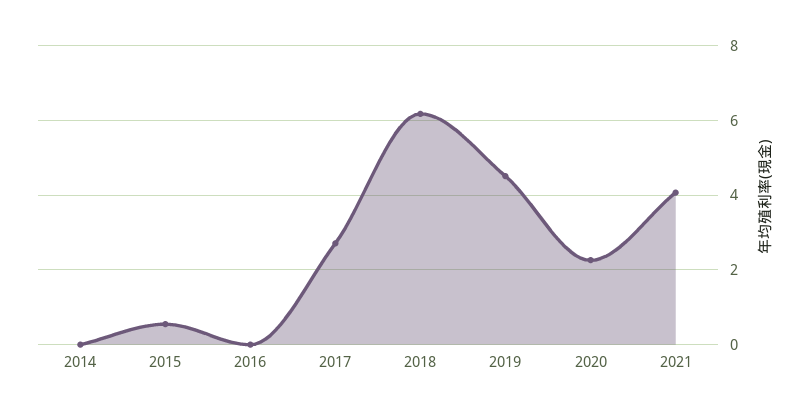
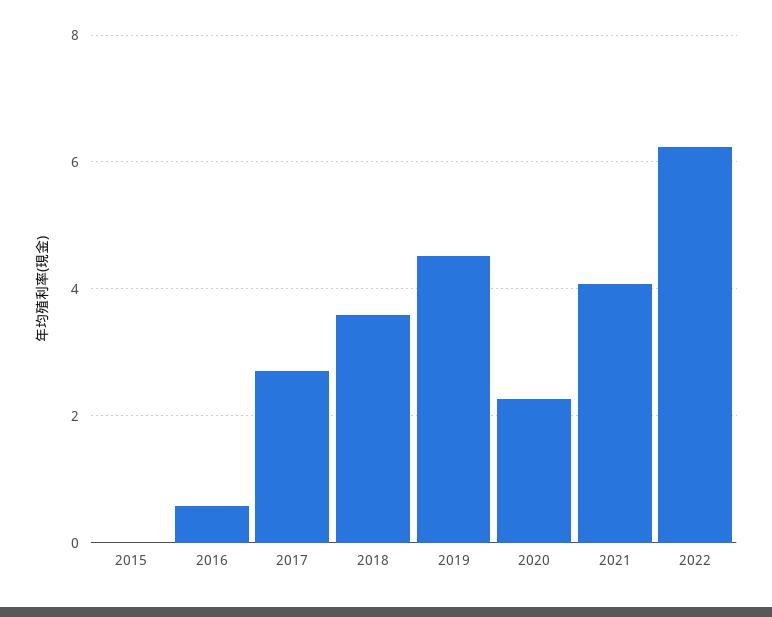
2014: 0 -> none
2015: 0.6 -> 0
2016: 0 -> 0.6
2018: 6.2 -> 3.6
2022: none -> 6.2

